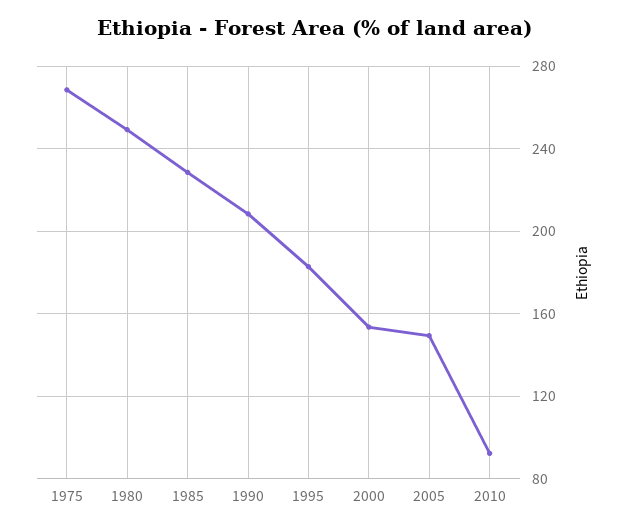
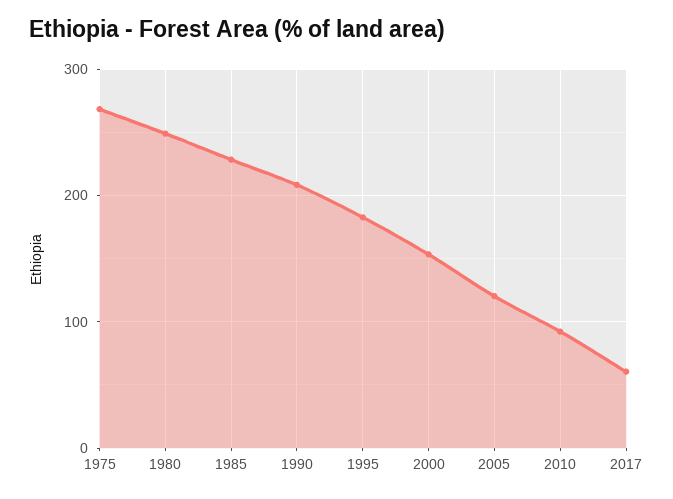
2005: 150 -> 120
2017: none -> 60

